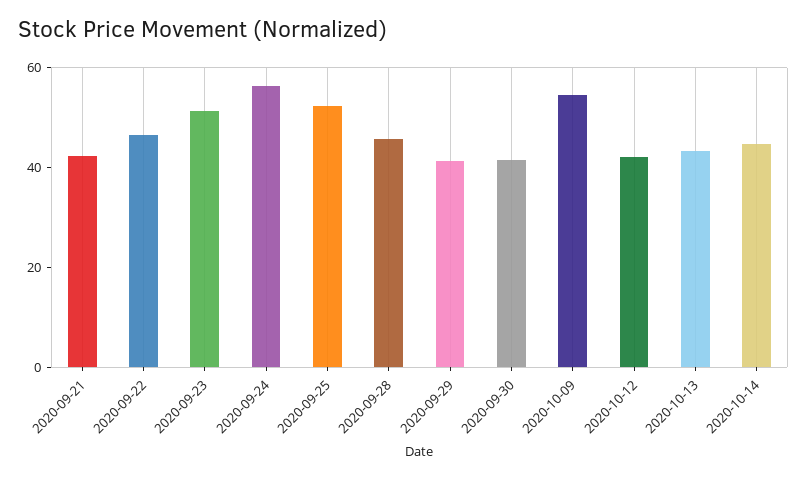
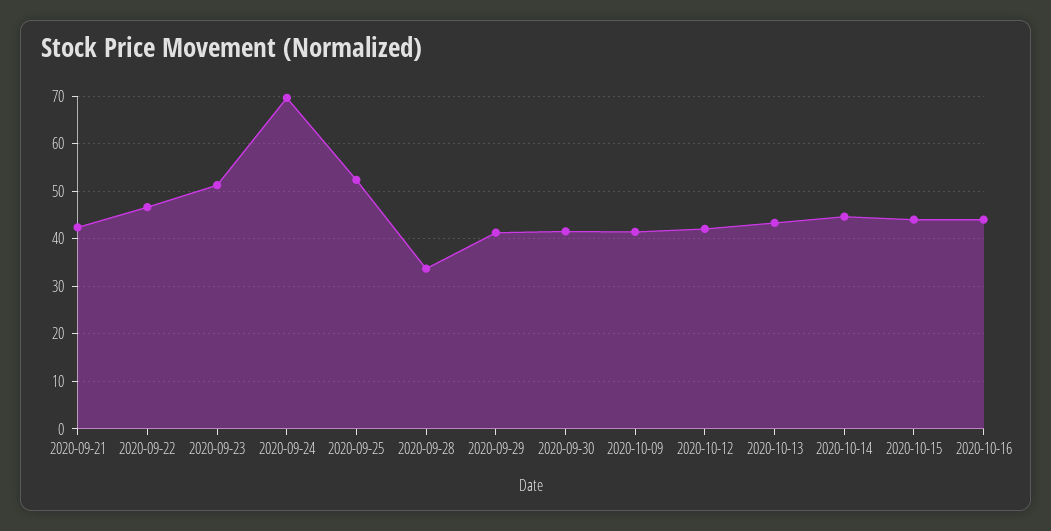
2020-09-24: 55 -> 70
2020-09-28: 45 -> 34
2020-10-09: 55 -> 42
2020-10-15: none -> 44
2020-10-16: none -> 44

